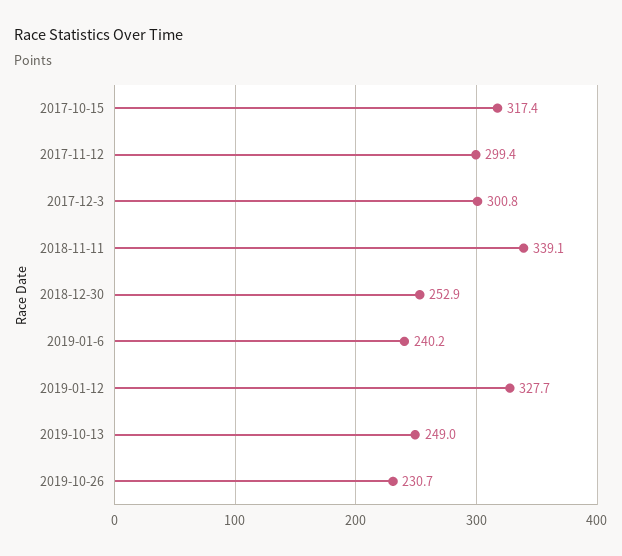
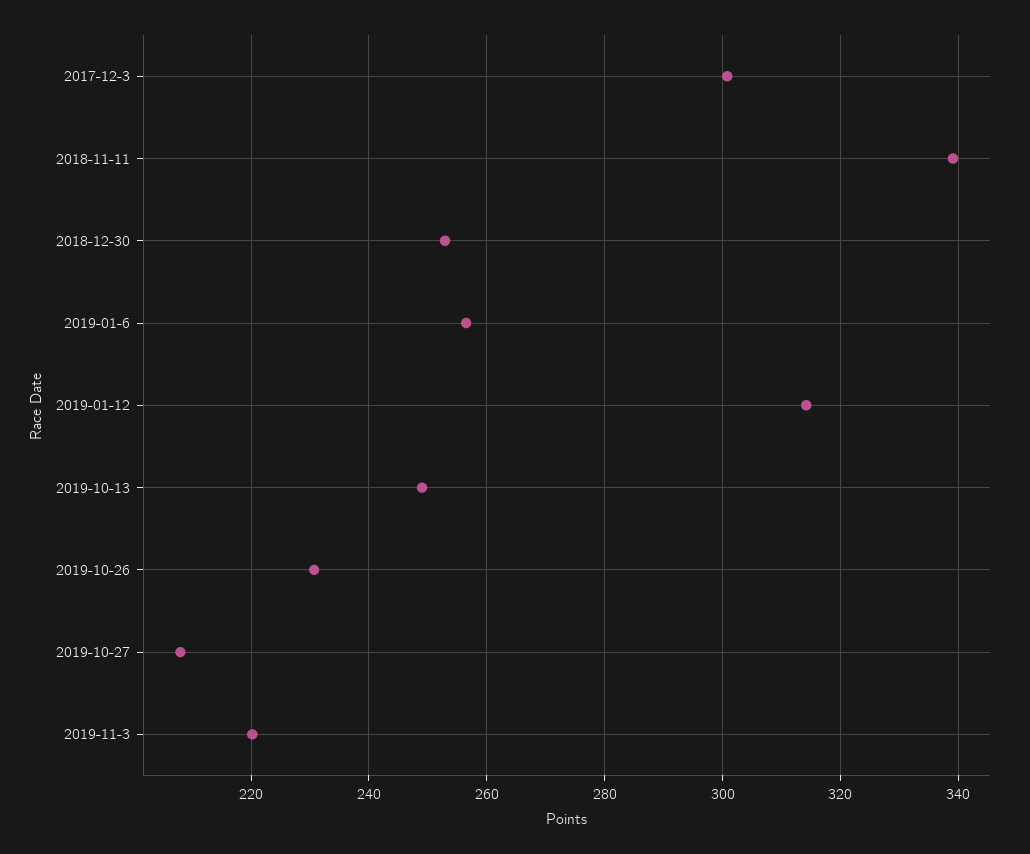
2017-10-15: 317.4 -> none
2017-11-12: 299.4 -> none
2019-01-6: 240.2 -> 256
2019-01-12: 327.7 -> 314
2019-10-27: none -> 208
2019-11-3: none -> 220

